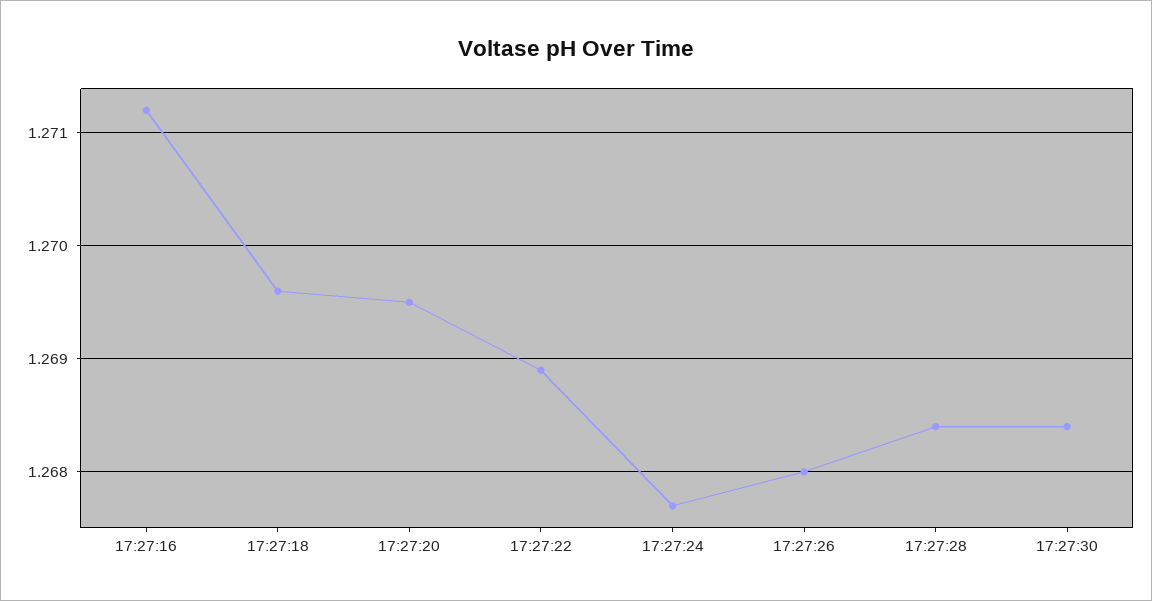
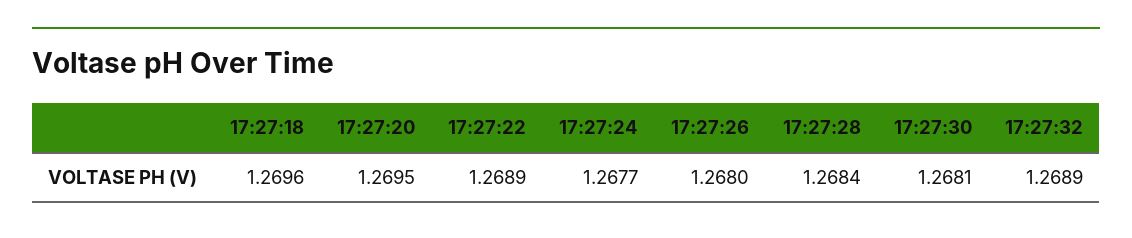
17:27:16: 1.2712 -> none
17:27:30: 1.2684 -> 1.2681
17:27:32: none -> 1.2689

